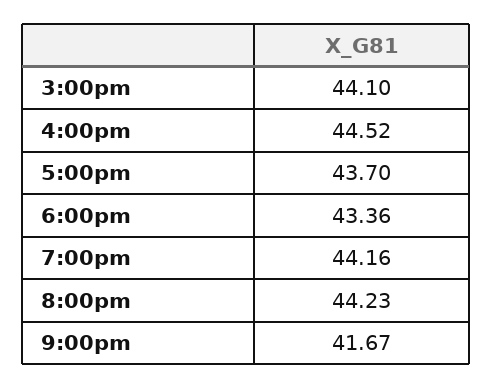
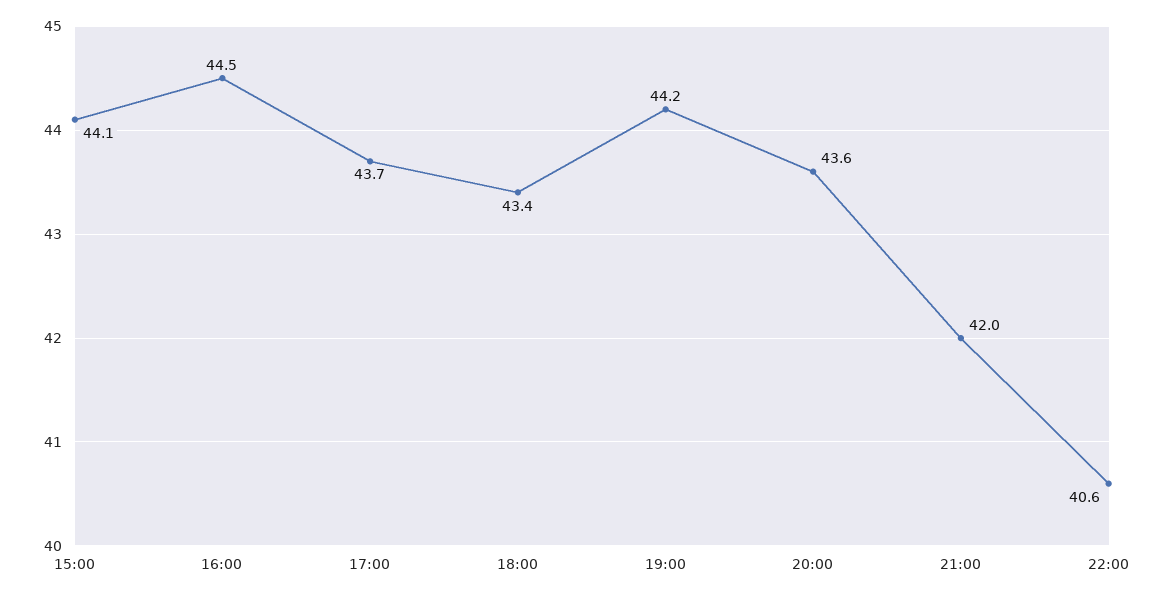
8:00pm: 44.23 -> 43.6
9:00pm: 41.67 -> 42
22:00: none -> 40.6

